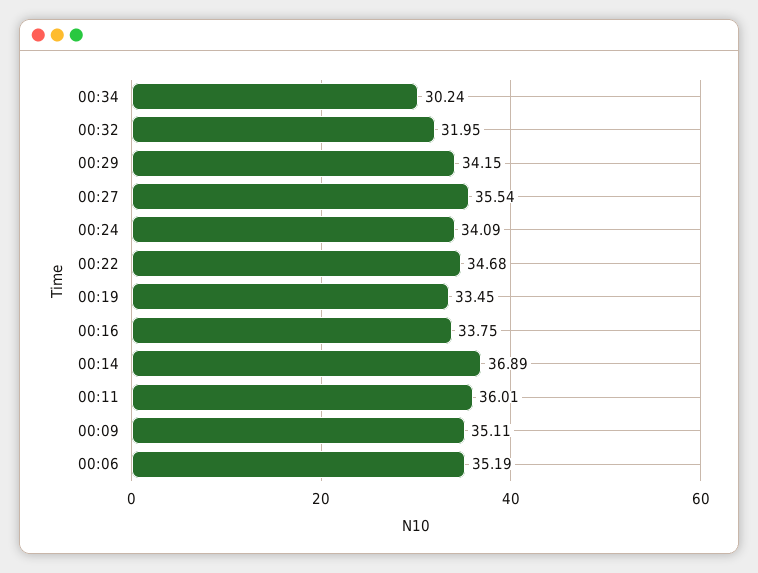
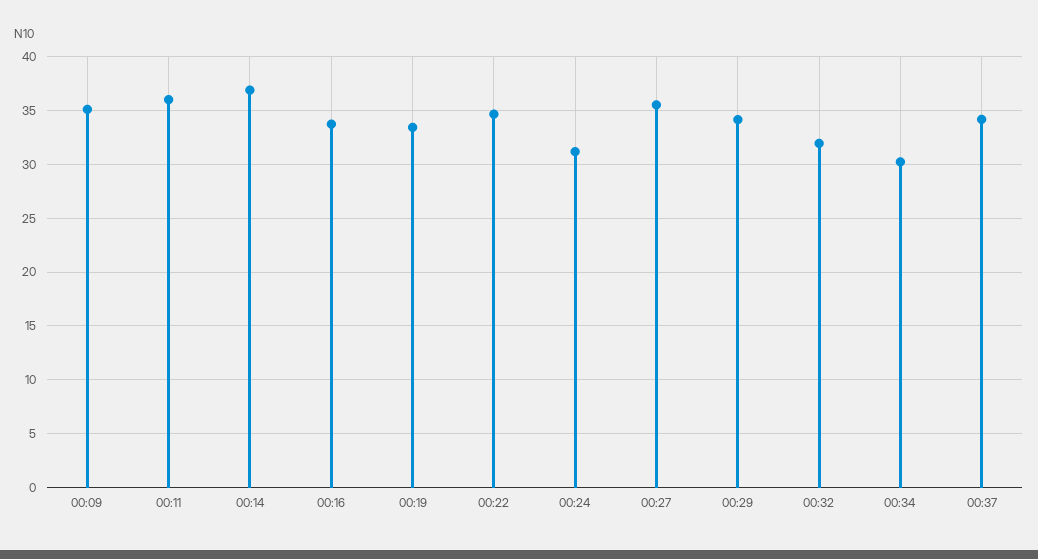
00:24: 34.09 -> 31
00:06: 35.19 -> none
00:37: none -> 34

